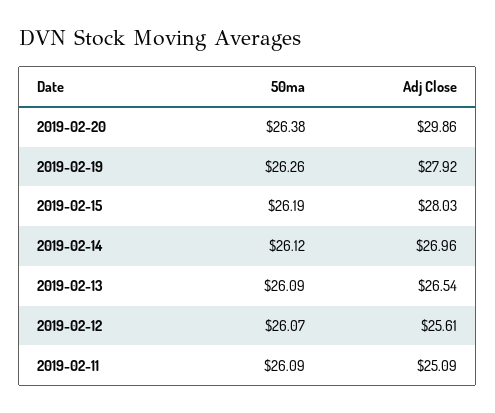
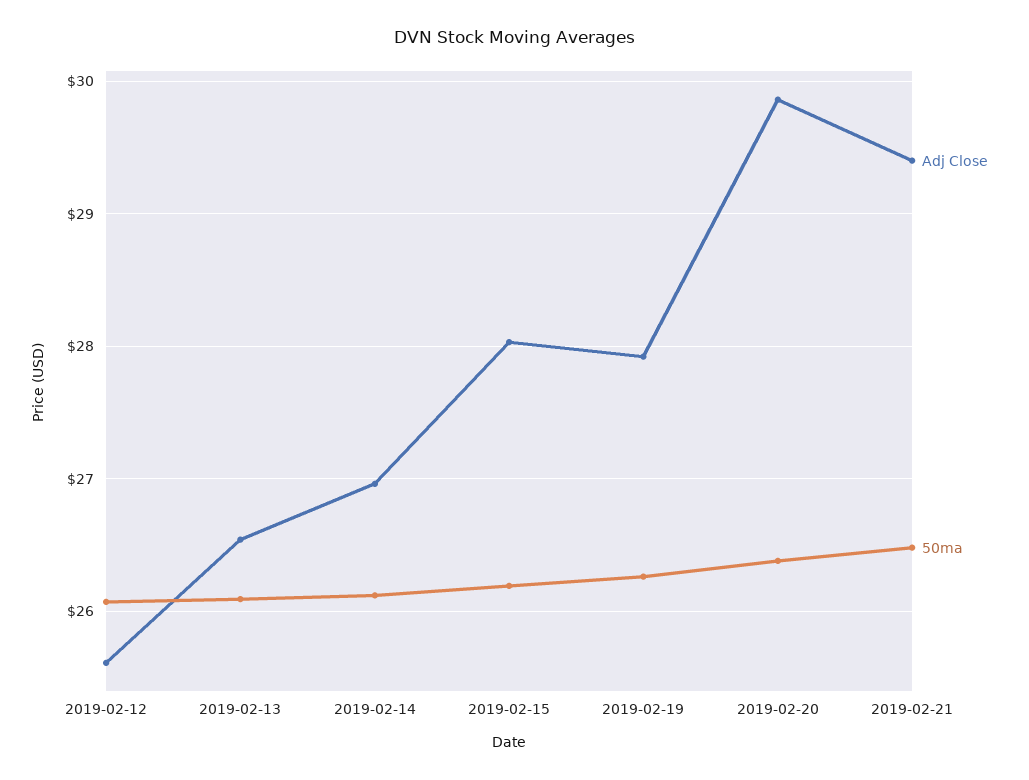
50ma, 2019-02-11: 26.09 -> none
Adj Close, 2019-02-11: 25.09 -> none
Adj Close, 2019-02-21: none -> 29.4
50ma, 2019-02-21: none -> 26.5

